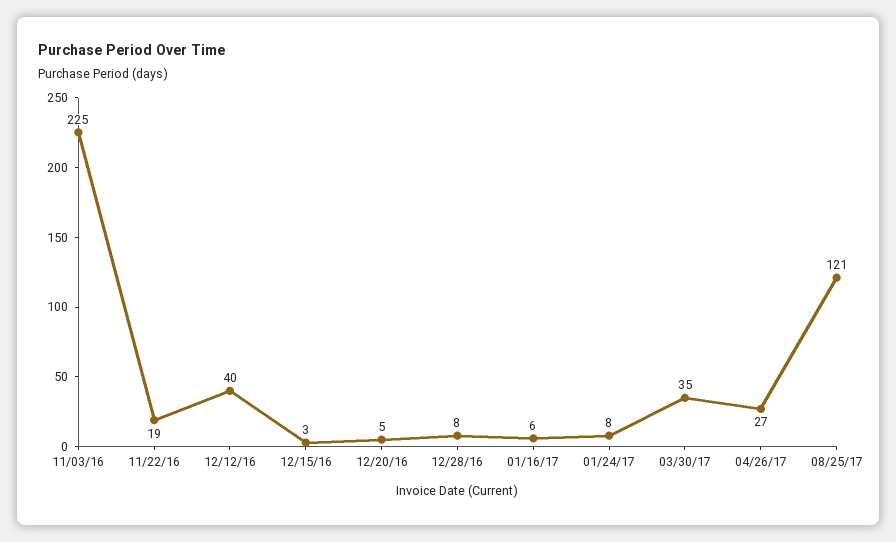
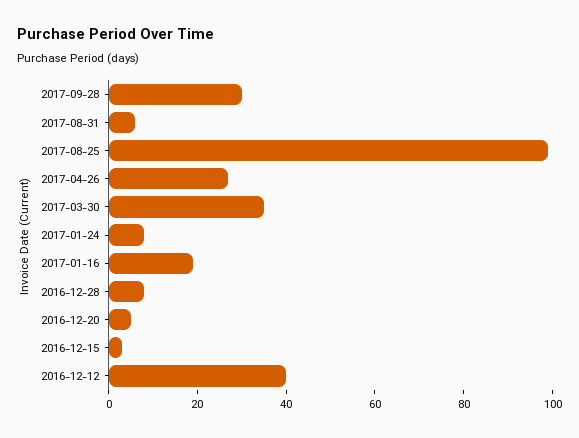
11/03/16: 225 -> none
11/22/16: 19 -> none
01/16/17: 6 -> 20
08/25/17: 121 -> 100
2017-09-28: none -> 30
2017-08-31: none -> 5

